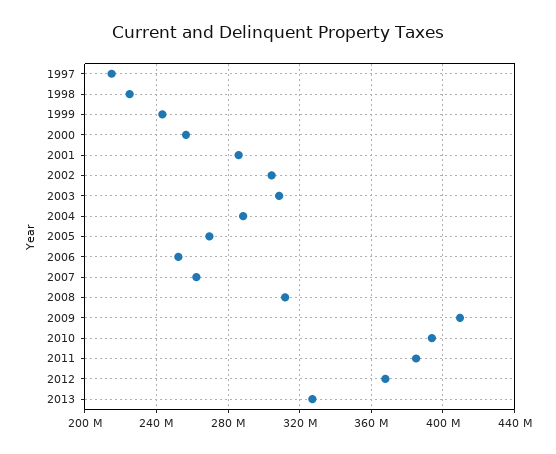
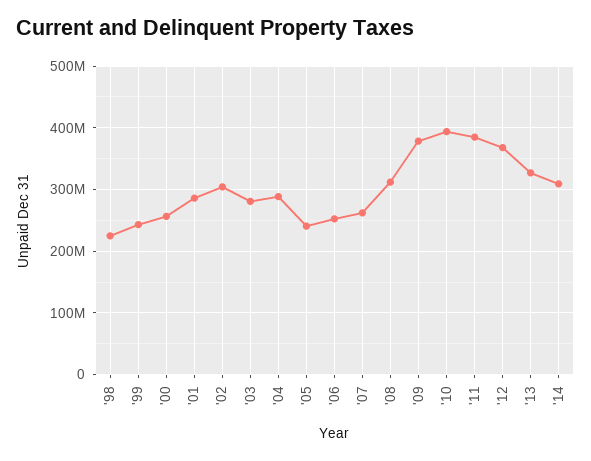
1997: 215000000 -> none
2003: 310000000 -> 280000000
2005: 270000000 -> 240000000
2009: 410000000 -> 380000000
'14: none -> 310000000

